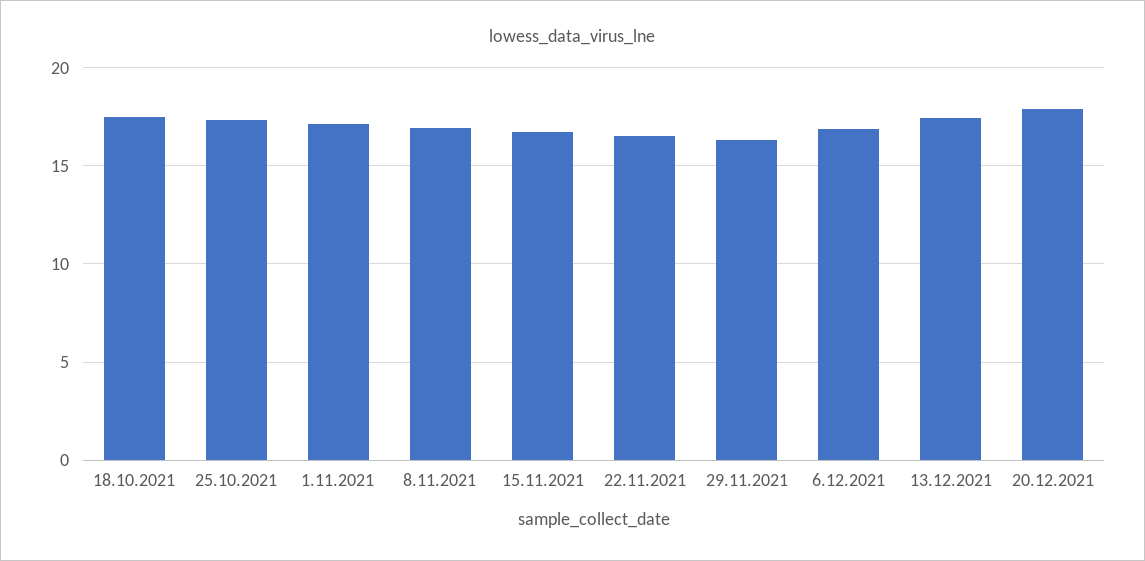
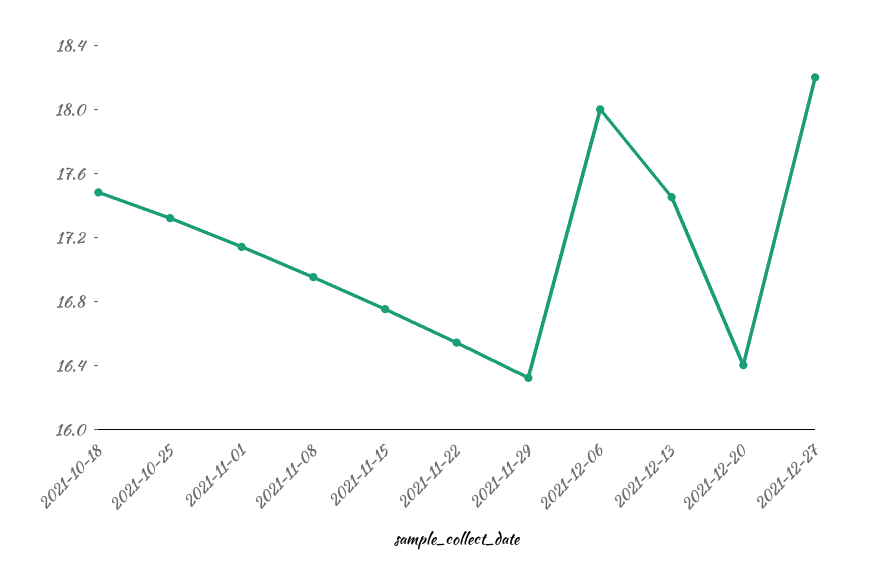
6.12.2021: 17 -> 18
20.12.2021: 18 -> 16.4
2021-12-27: none -> 18.2

